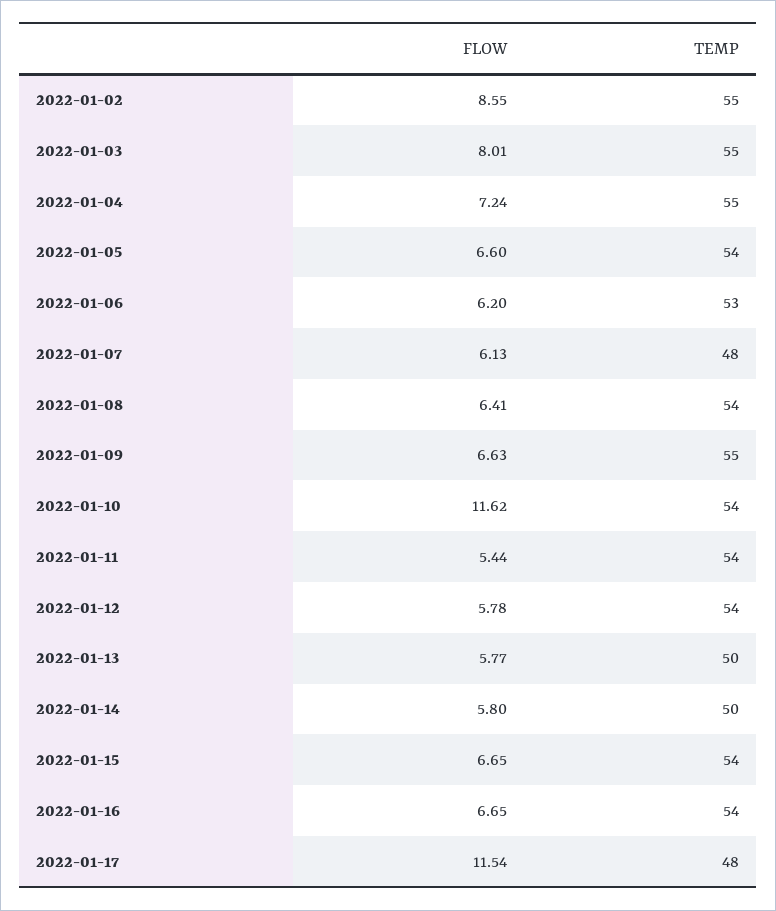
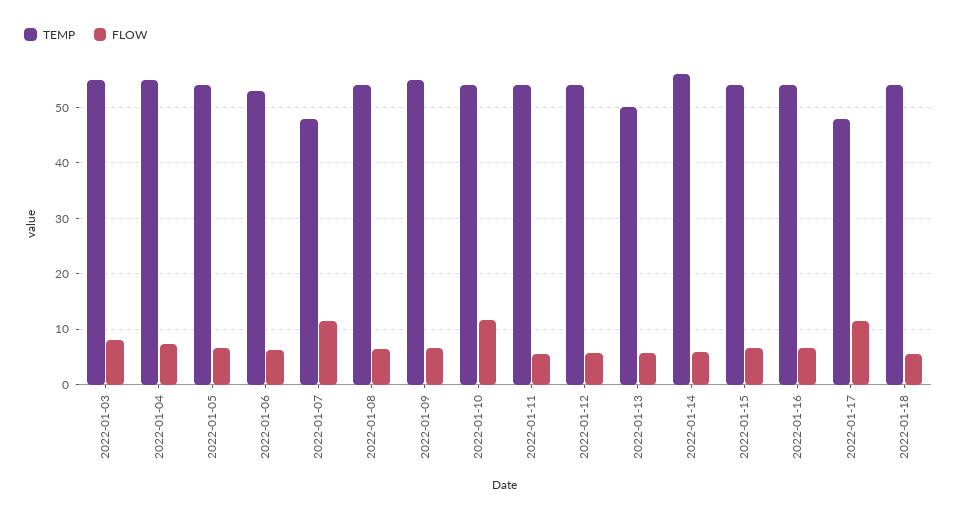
FLOW, 2022-01-02: 8.55 -> none
TEMP, 2022-01-02: 55 -> none
FLOW, 2022-01-07: 6.13 -> 12
TEMP, 2022-01-14: 50 -> 56
TEMP, 2022-01-18: none -> 54
FLOW, 2022-01-18: none -> 6

